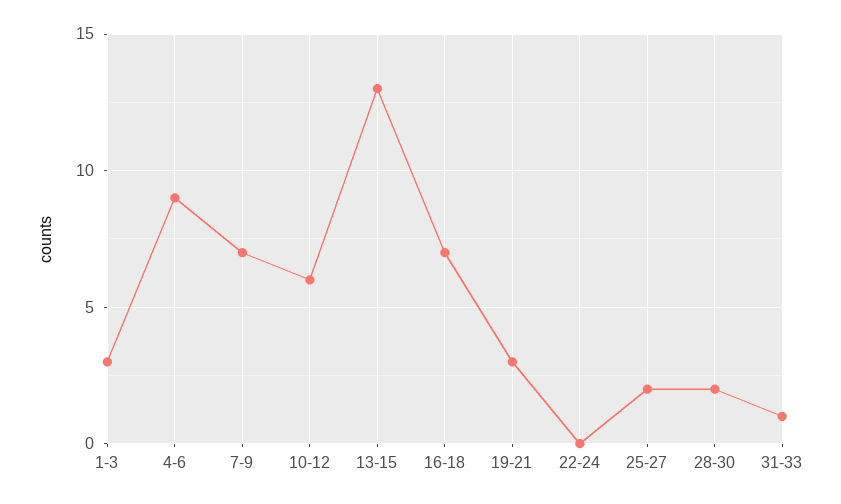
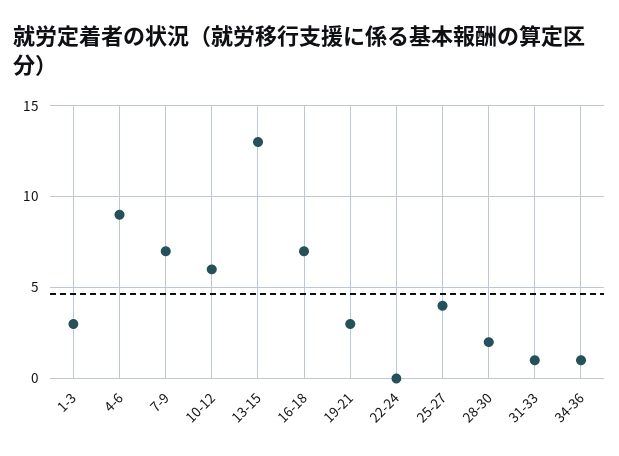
25-27: 2 -> 4
34-36: none -> 1

